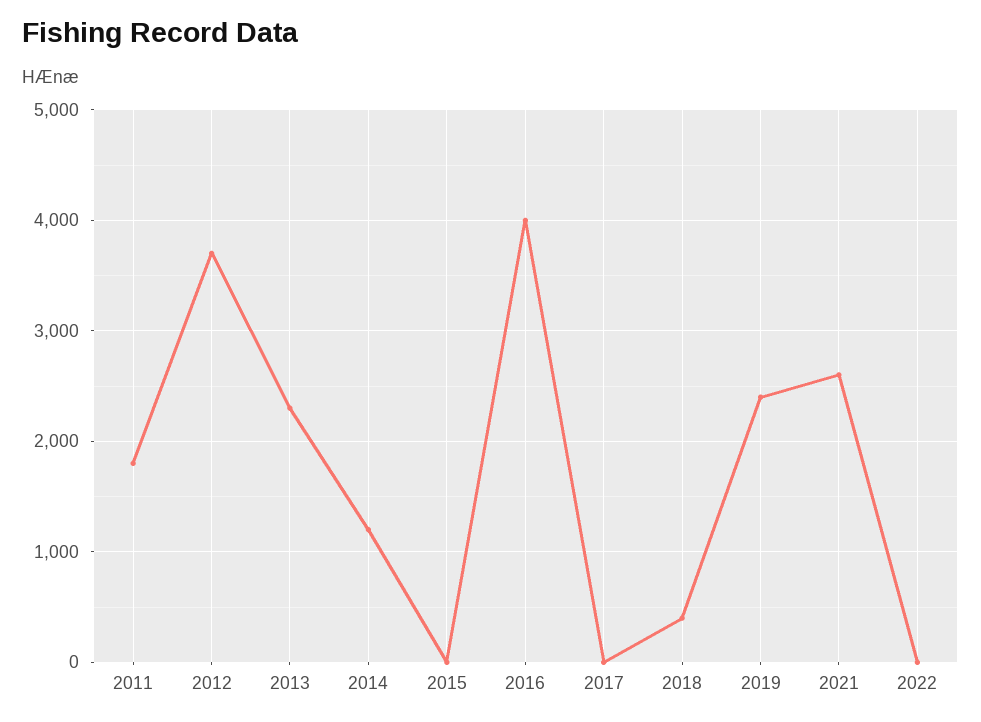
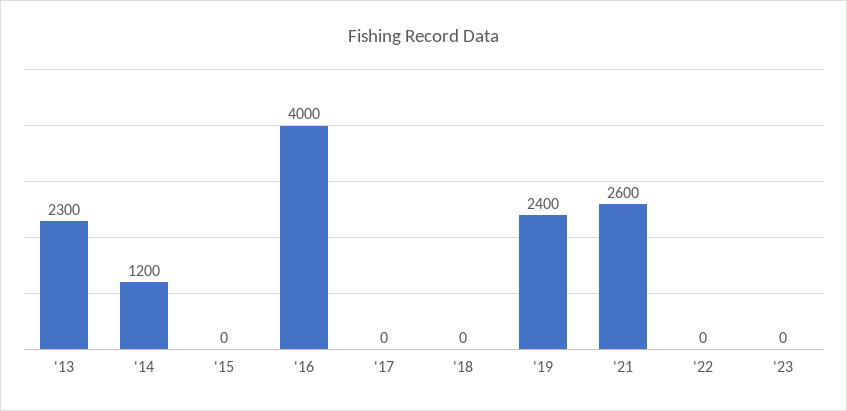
2011: 1800 -> none
2012: 3700 -> none
2018: 400 -> 0
'23: none -> 0

